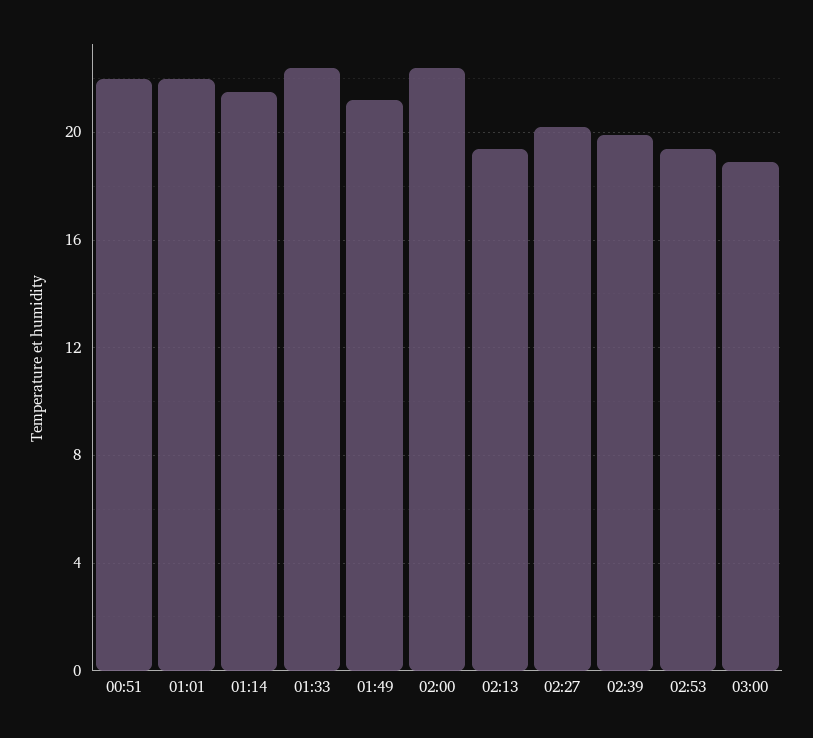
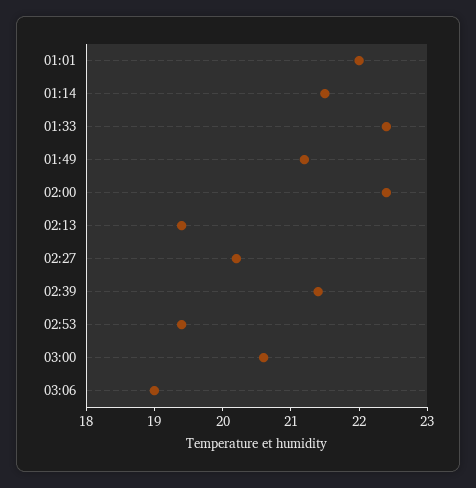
00:51: 22 -> none
02:39: 20 -> 21.5
03:00: 19 -> 20.5
03:06: none -> 19

